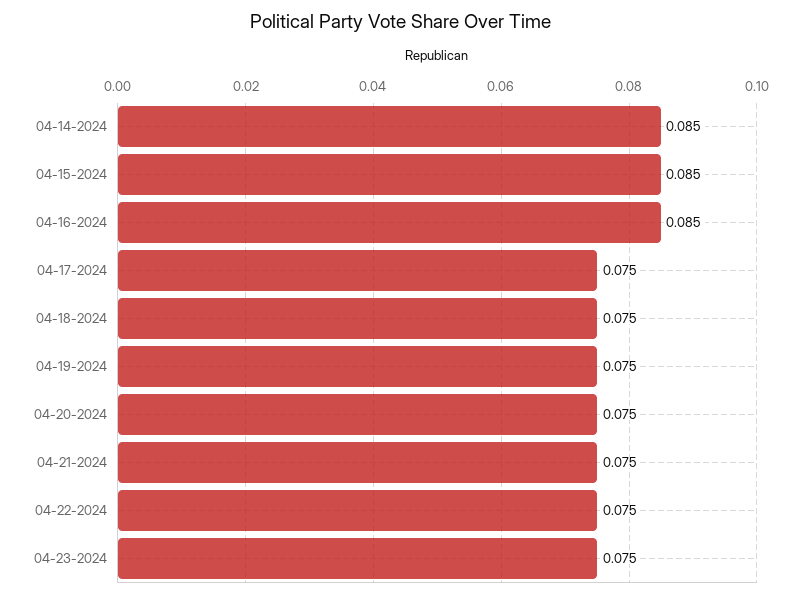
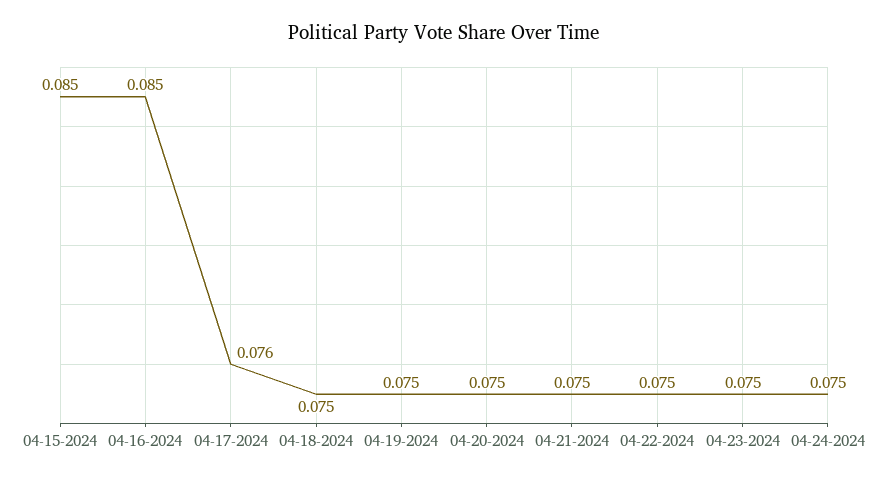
04-14-2024: 0.085 -> none
04-17-2024: 0.075 -> 0.076
04-24-2024: none -> 0.075

